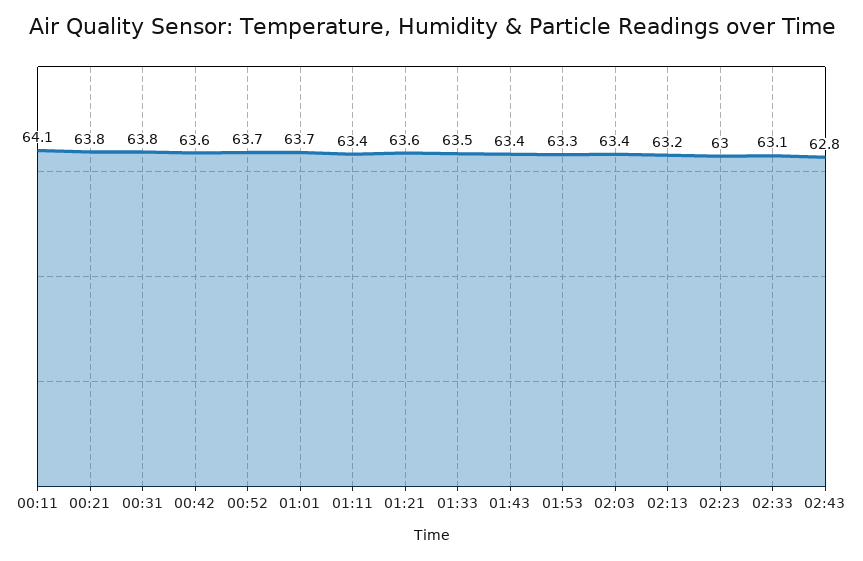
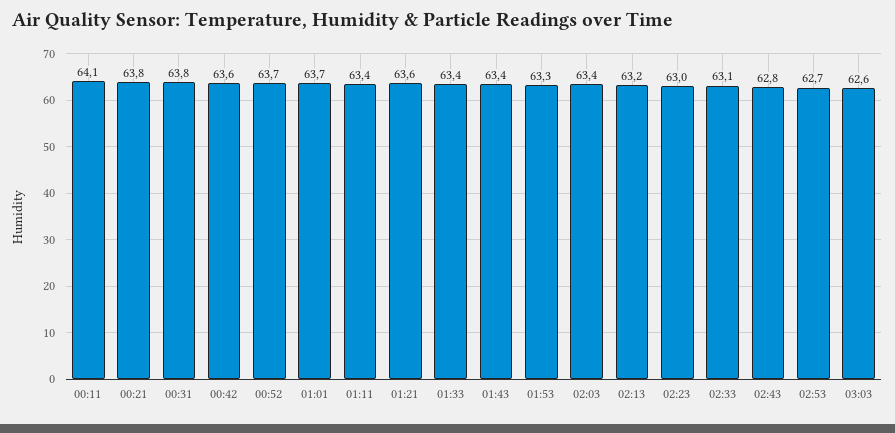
01:33: 63.5 -> 63.4
02:53: none -> 62.7
03:03: none -> 62.6

